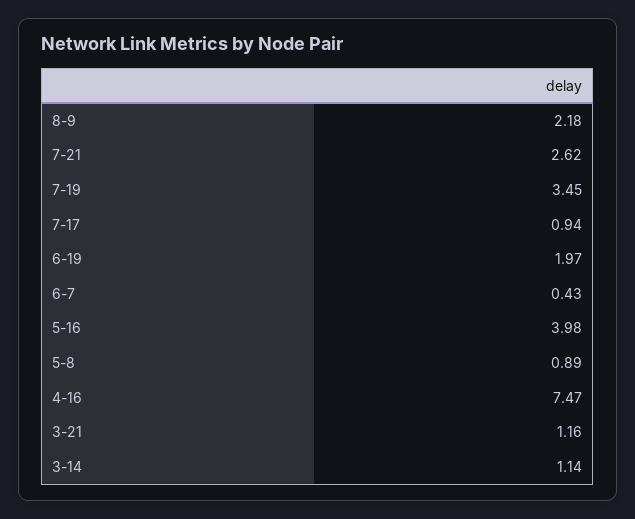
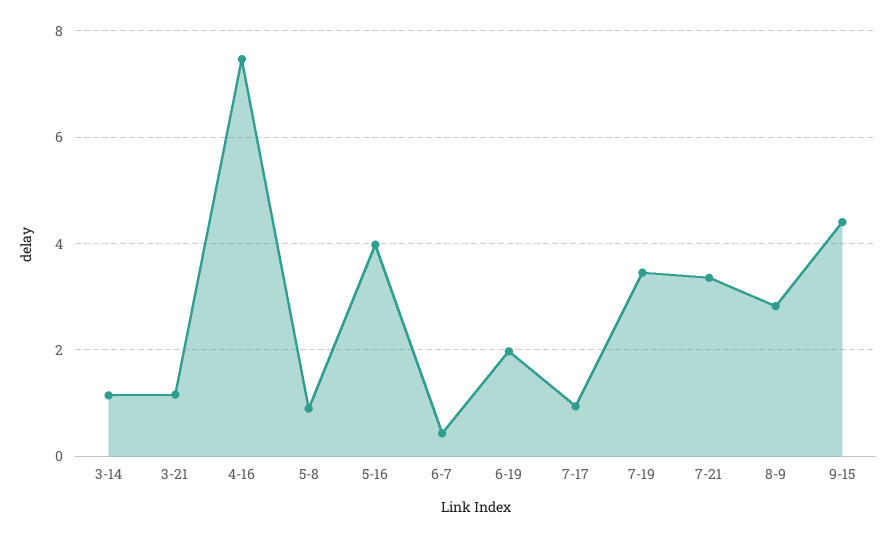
8-9: 2.18 -> 2.8
7-21: 2.62 -> 3.4
9-15: none -> 4.4

